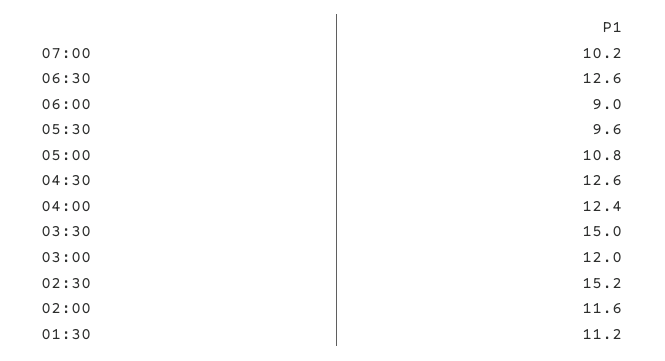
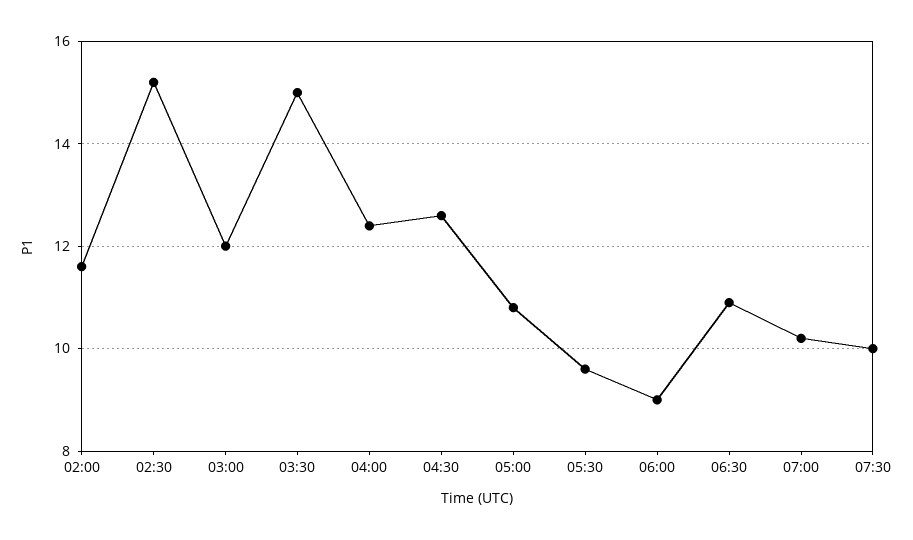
06:30: 12.6 -> 11
01:30: 11.2 -> none
07:30: none -> 10

